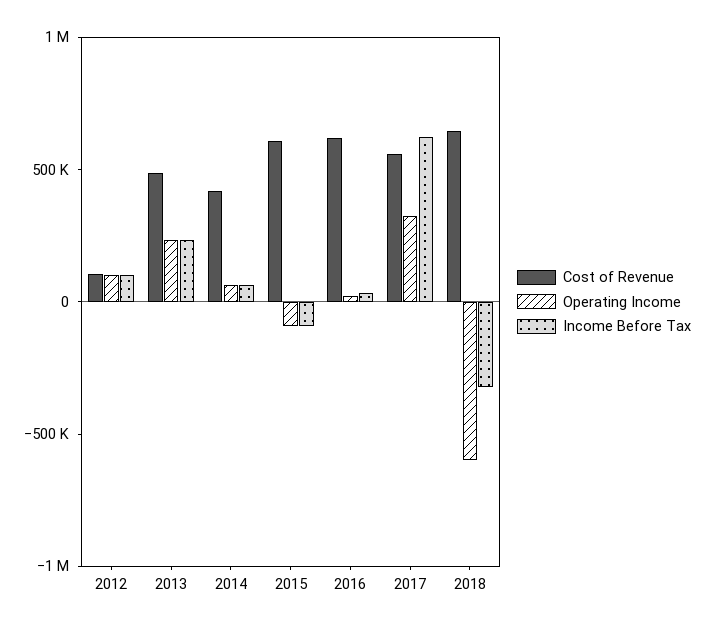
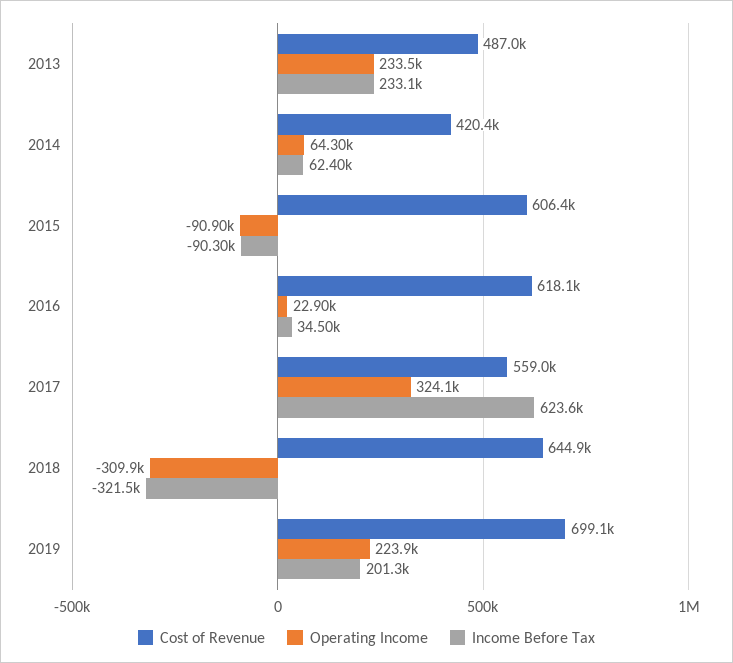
Cost of Revenue, 2012: 100000 -> none
Operating Income, 2012: 100000 -> none
Income Before Tax, 2012: 100000 -> none
Operating Income, 2018: -600000 -> -309900
Cost of Revenue, 2019: none -> 699100
Operating Income, 2019: none -> 223900
Income Before Tax, 2019: none -> 201300

